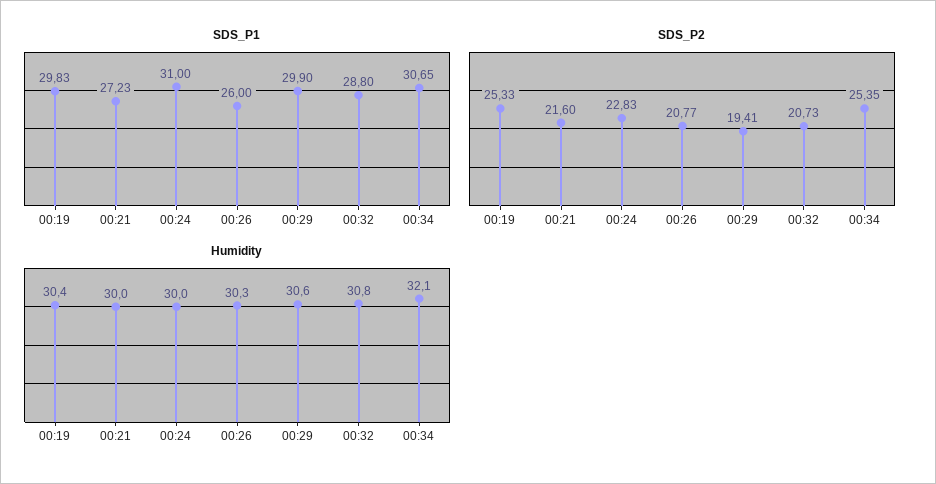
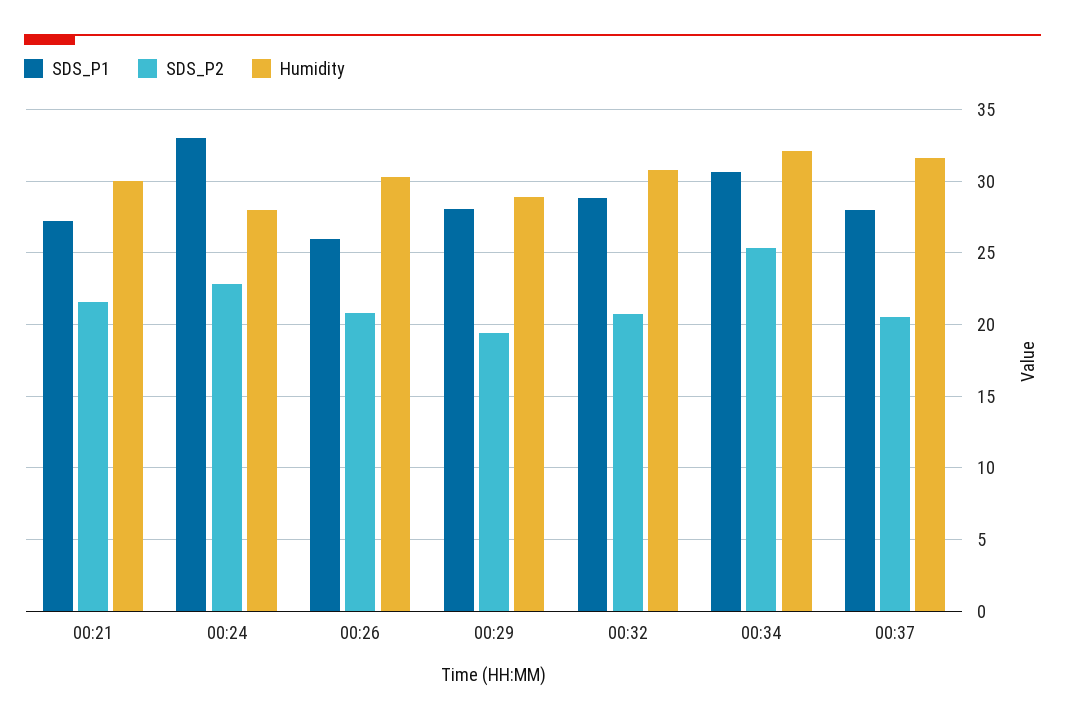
SDS_P1, 00:19: 29.83 -> none
SDS_P1, 00:24: 31 -> 33
SDS_P1, 00:29: 29.9 -> 28
SDS_P2, 00:19: 25.33 -> none
Humidity, 00:19: 30.4 -> none
Humidity, 00:24: 30 -> 28
Humidity, 00:29: 30.6 -> 29
SDS_P1, 00:37: none -> 28
SDS_P2, 00:37: none -> 20.5
Humidity, 00:37: none -> 31.5

